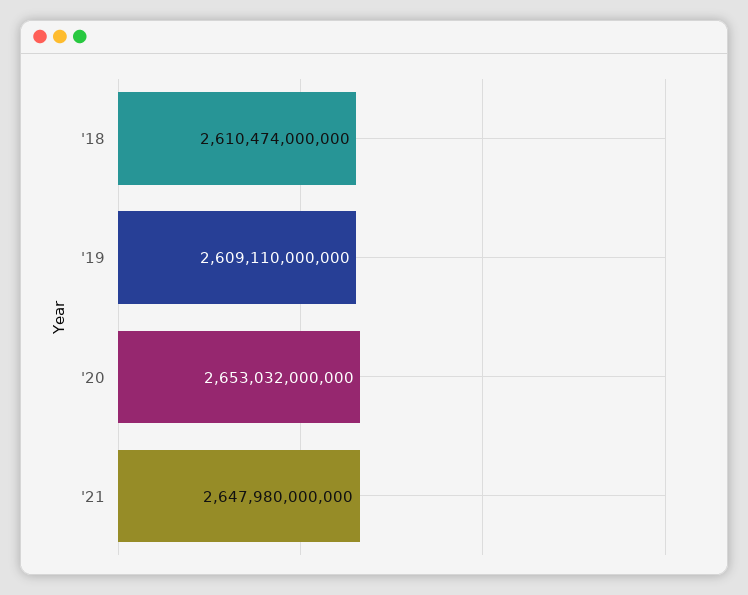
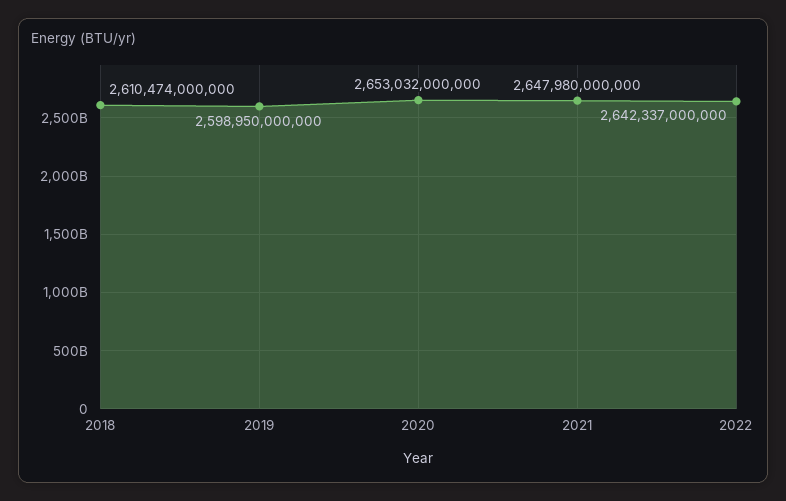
'19: 2609110000000 -> 2598950000000
2022: none -> 2642337000000

